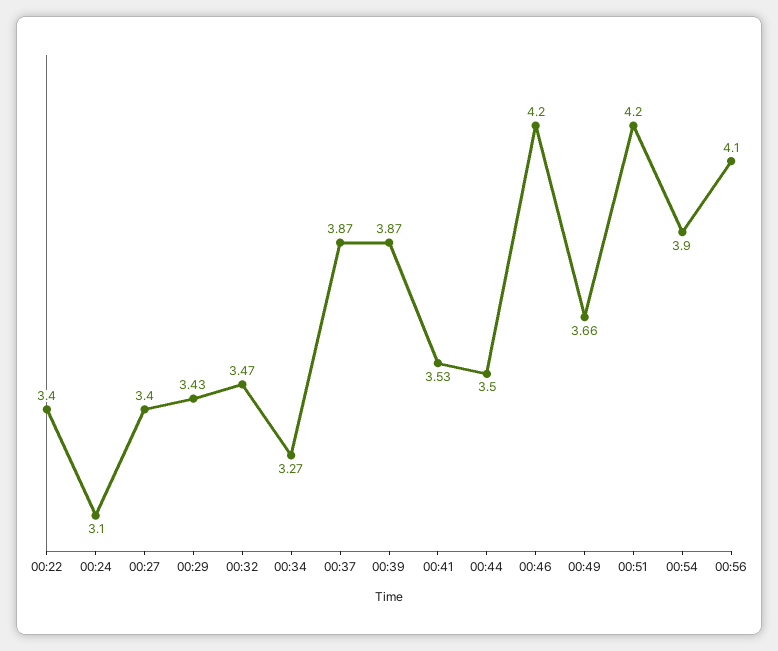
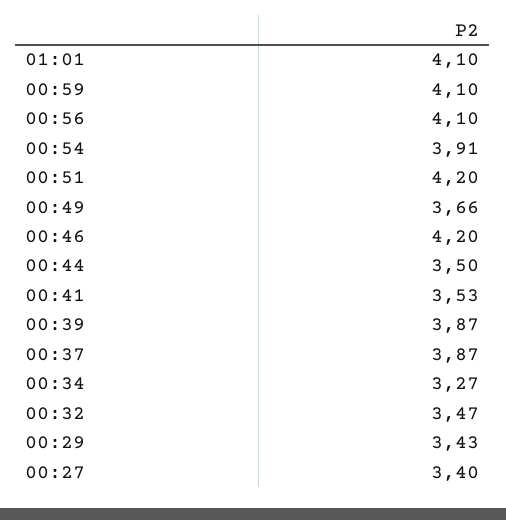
00:22: 3.4 -> none
00:24: 3.1 -> none
00:54: 3.9 -> 3.91
01:01: none -> 4.1
00:59: none -> 4.1

